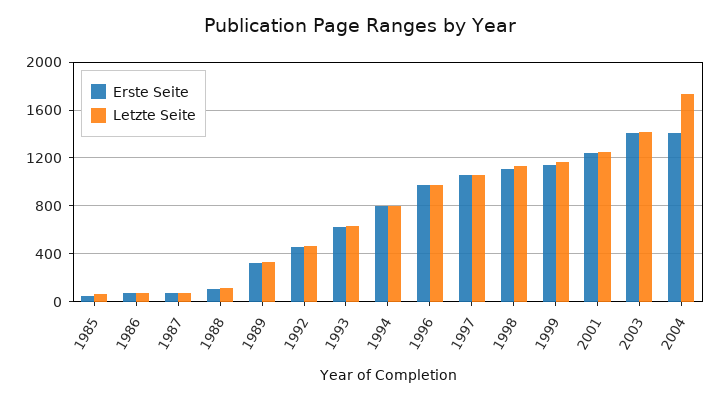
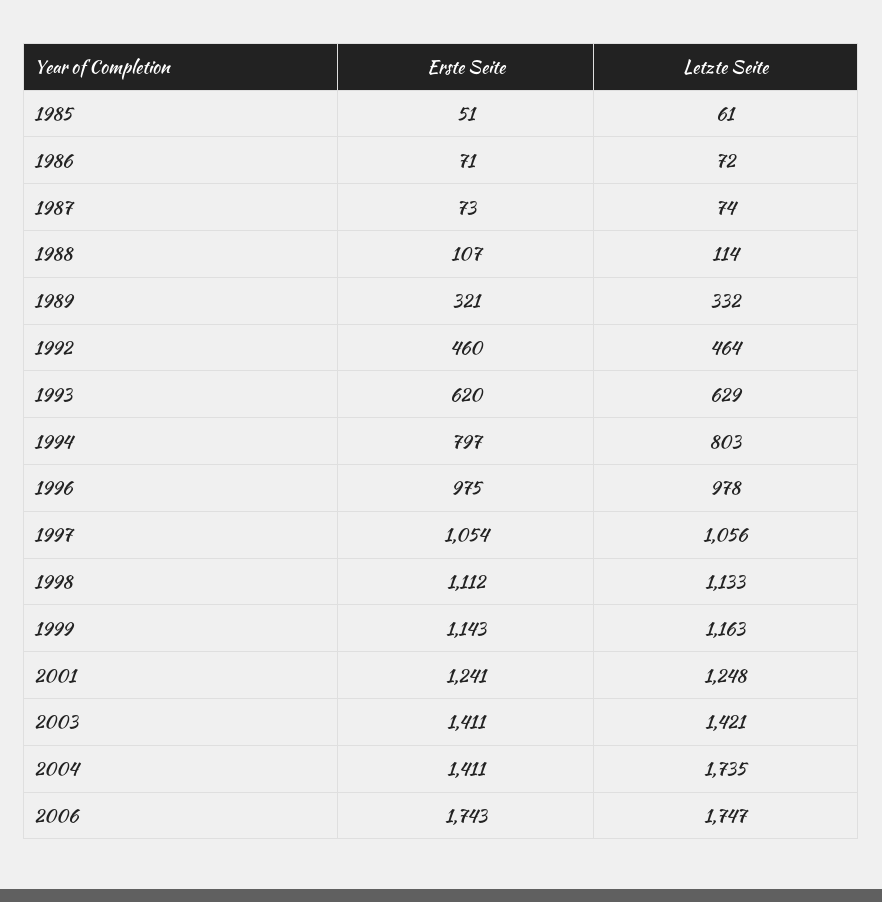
Erste Seite, 2006: none -> 1743
Letzte Seite, 2006: none -> 1747

